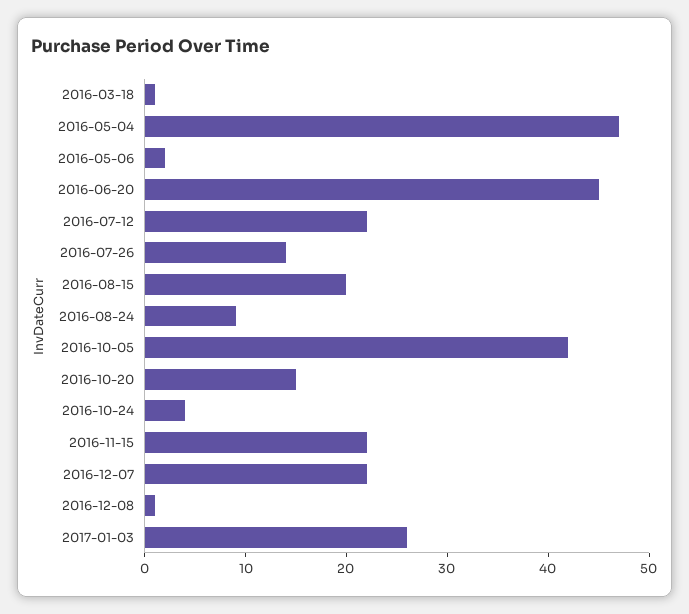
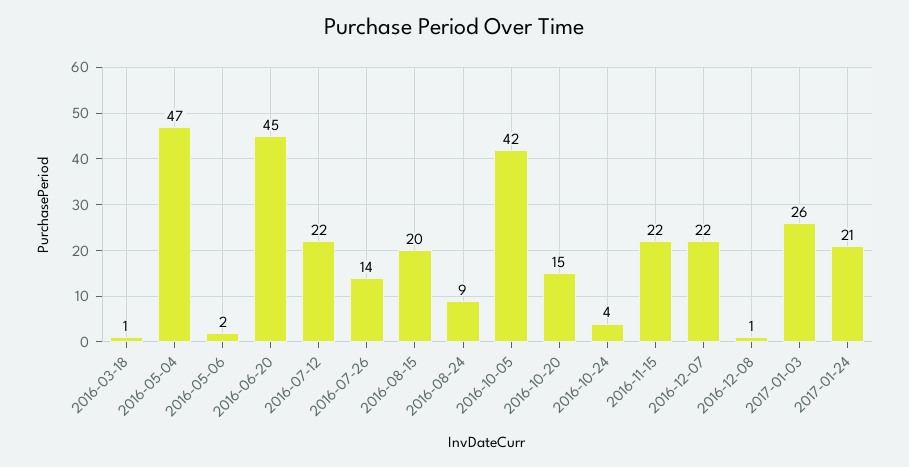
2017-01-24: none -> 21

